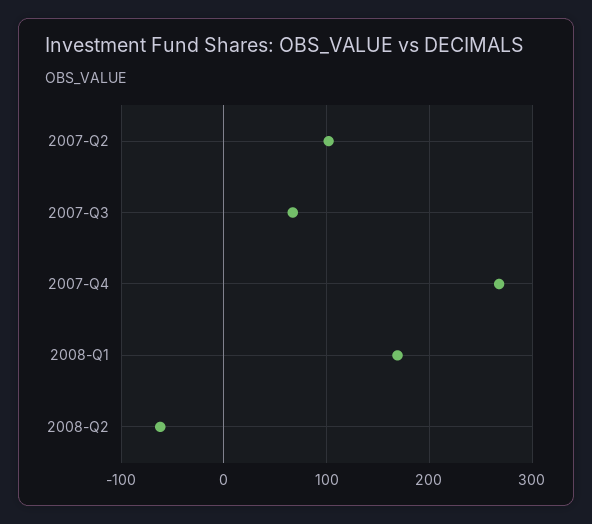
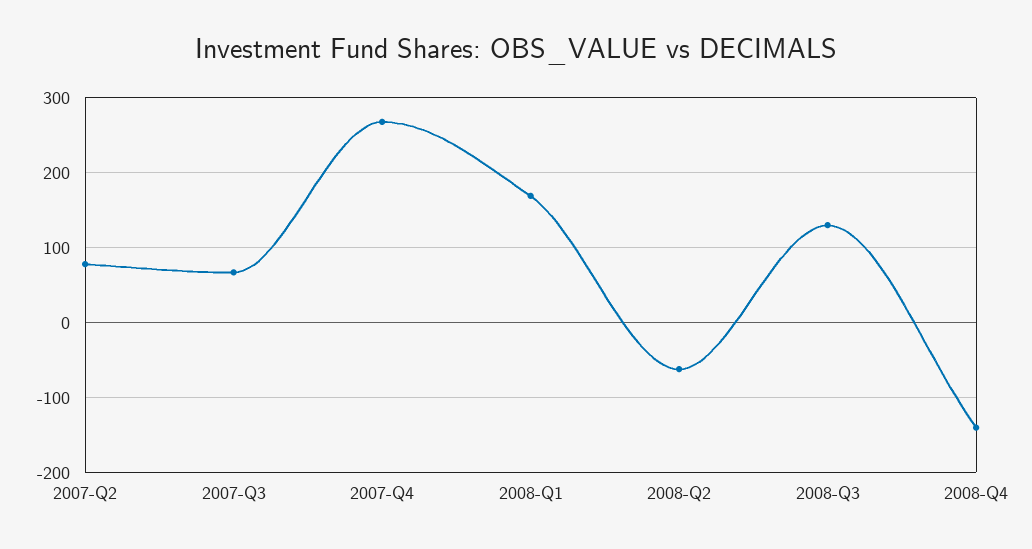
2007-Q2: 100 -> 80
2008-Q3: none -> 130
2008-Q4: none -> -140

